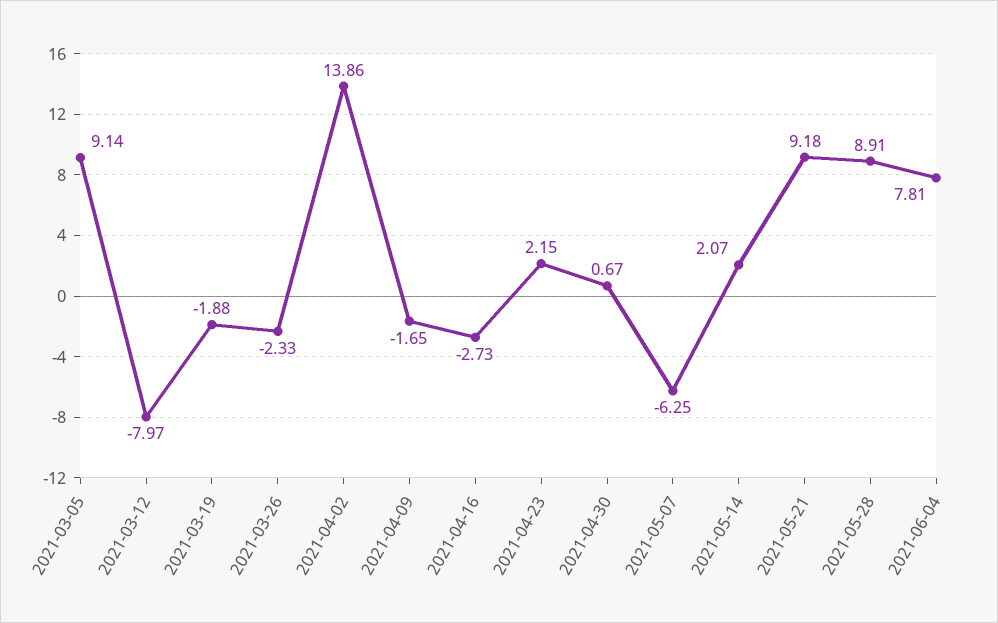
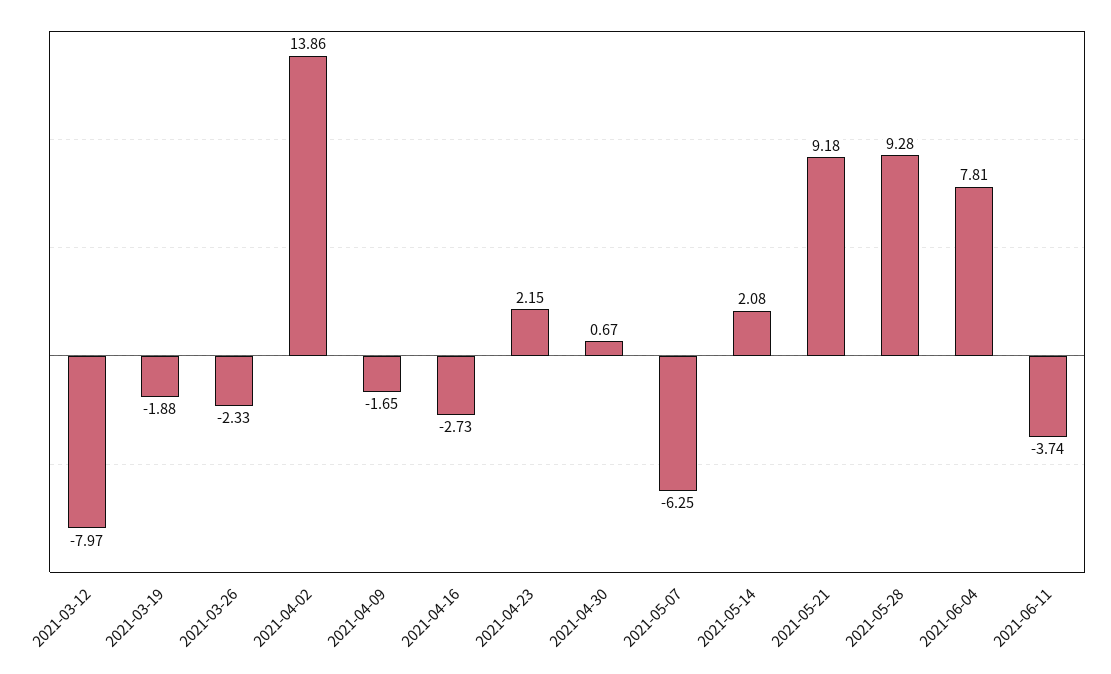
2021-03-05: 9.14 -> none
2021-05-14: 2.07 -> 2.08
2021-05-28: 8.91 -> 9.28
2021-06-11: none -> -3.74

